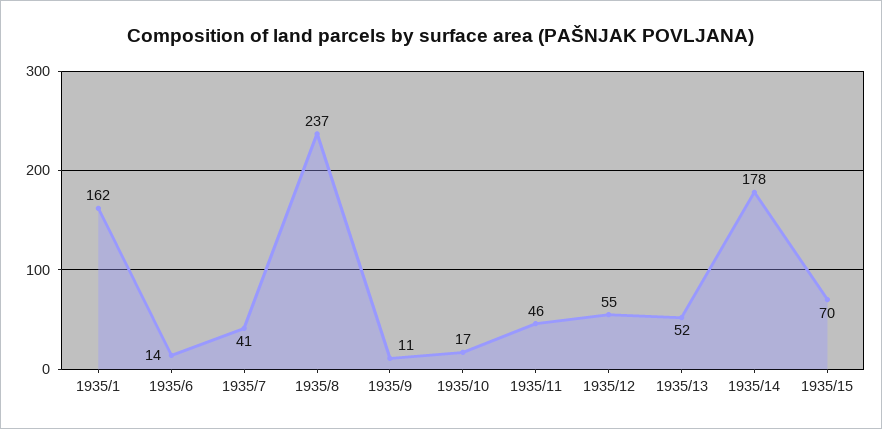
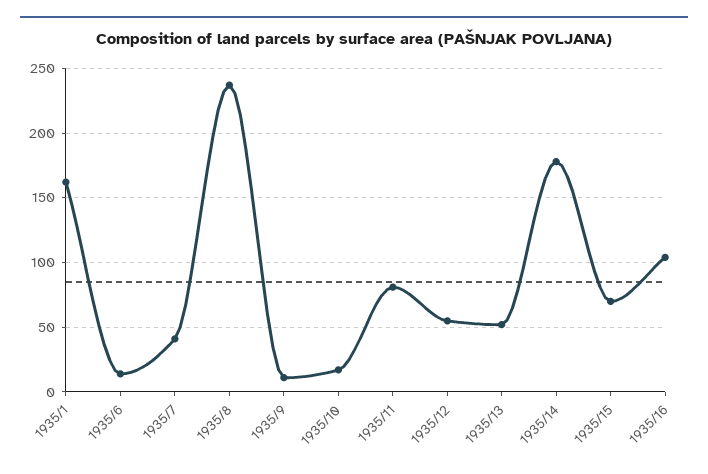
1935/11: 46 -> 80
1935/16: none -> 105

